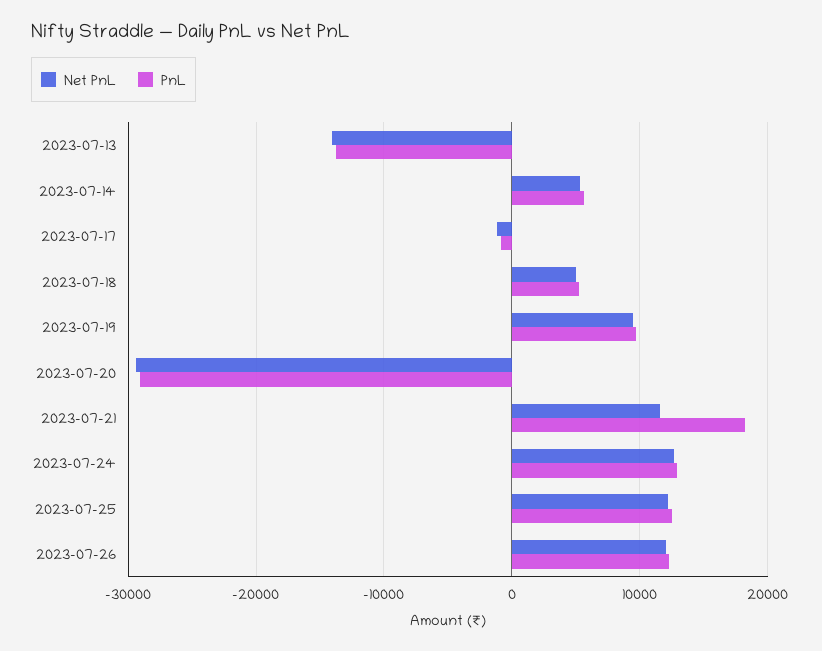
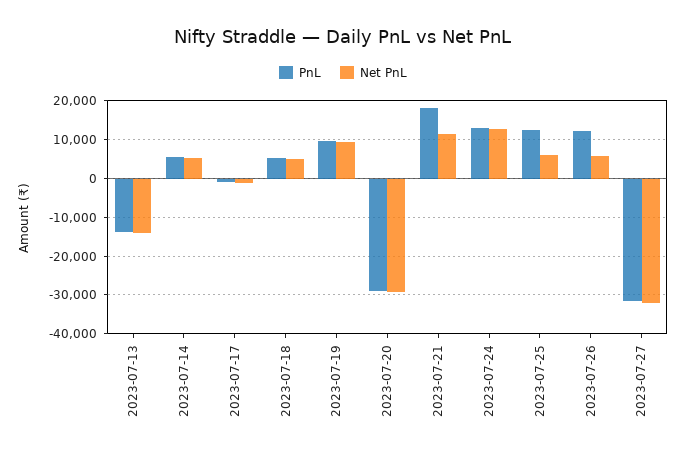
Net PnL, 2023-07-25: 12000 -> 6000
Net PnL, 2023-07-26: 12000 -> 6000
PnL, 2023-07-27: none -> -32000
Net PnL, 2023-07-27: none -> -32000

